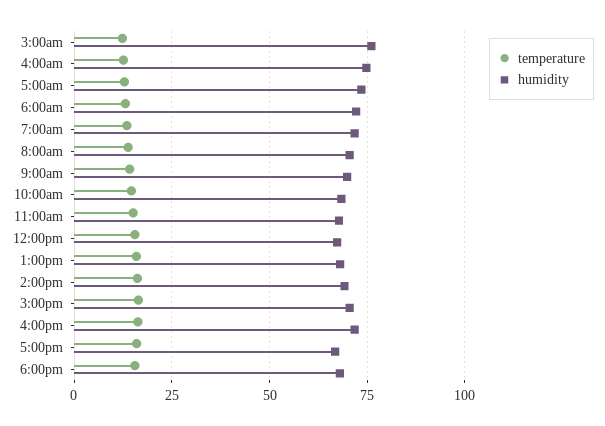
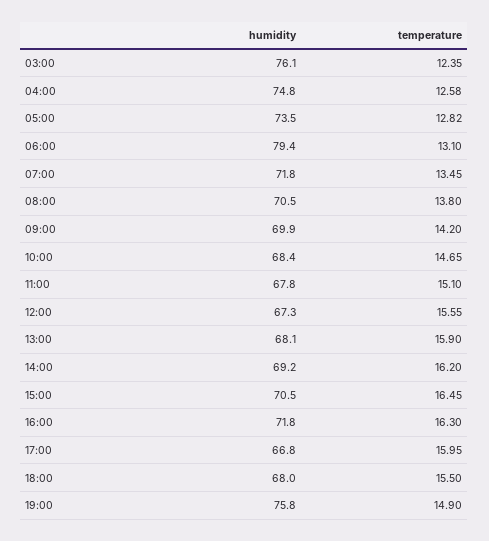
humidity, 6:00am: 72.5 -> 79.4
humidity, 19:00: none -> 75.8
temperature, 19:00: none -> 14.9

